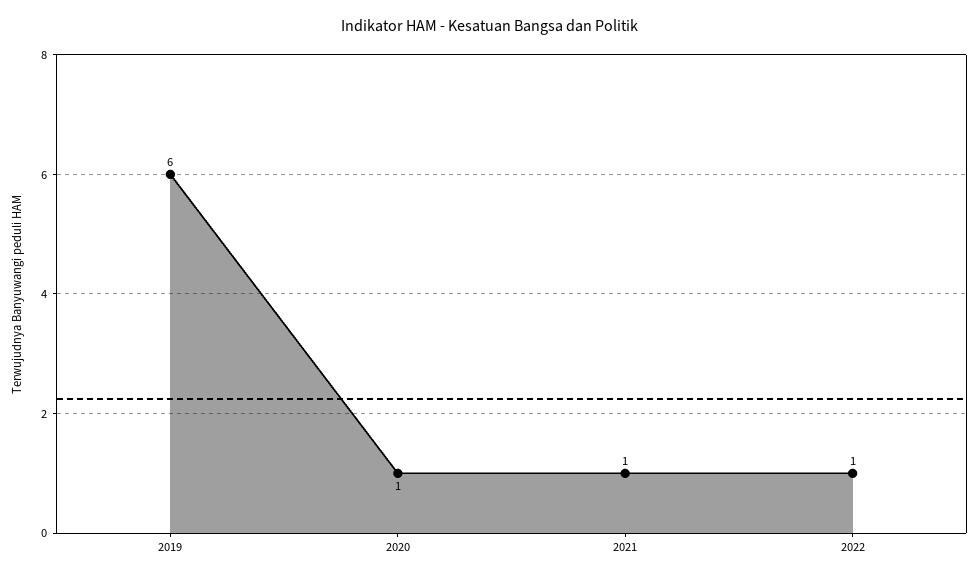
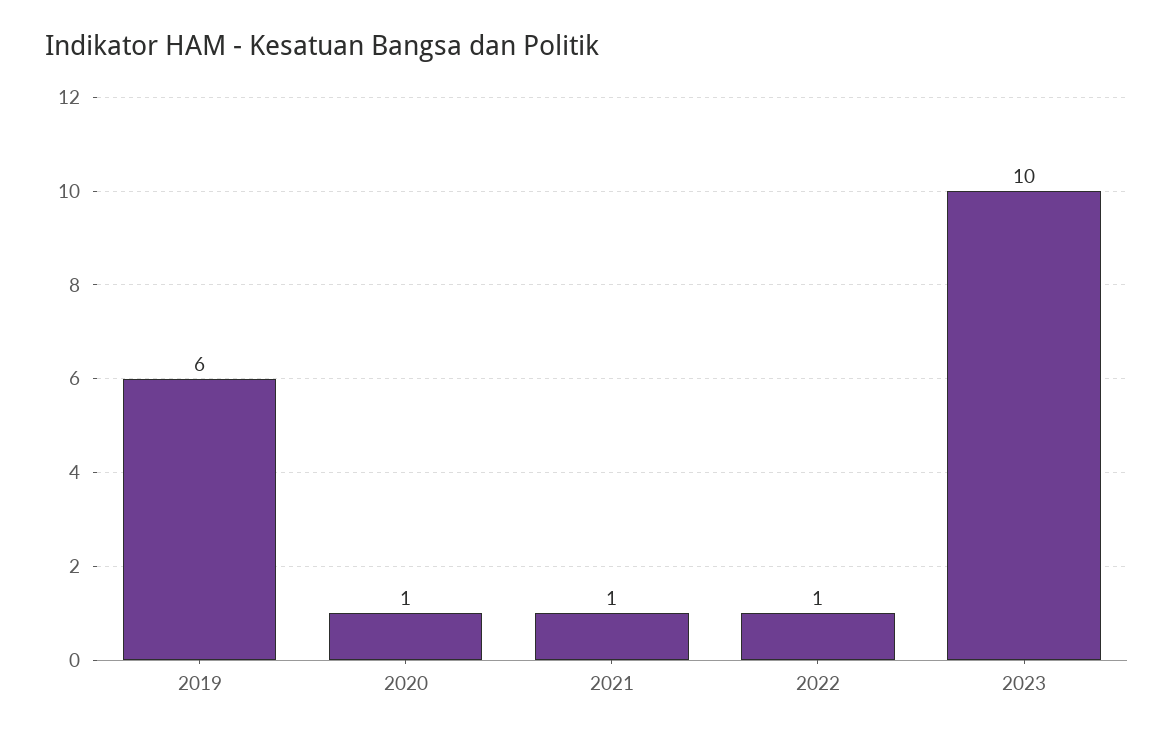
2023: none -> 10

